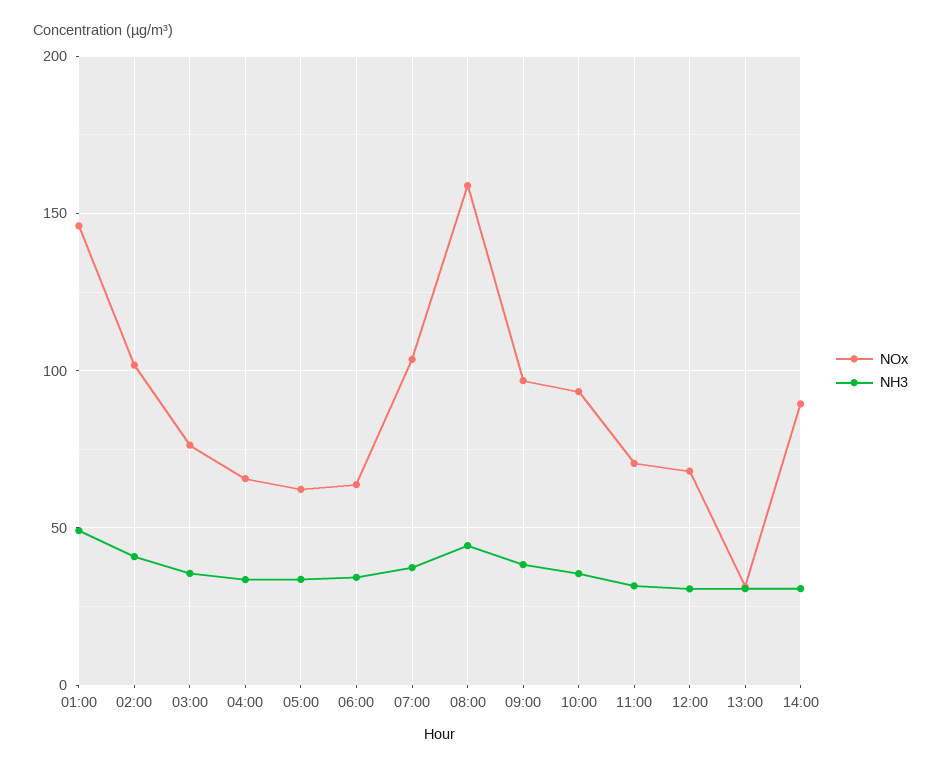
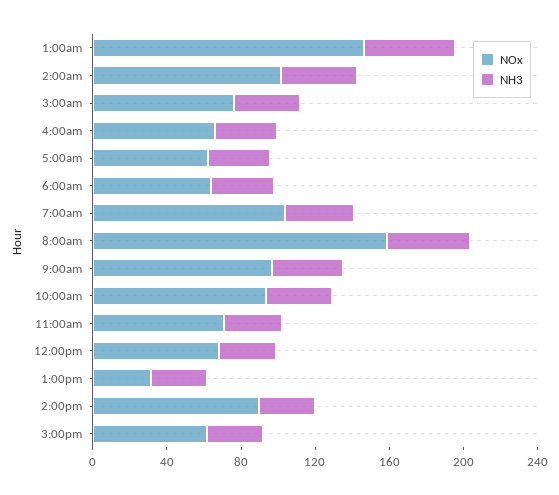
NOx, 3:00pm: none -> 60
NH3, 3:00pm: none -> 30

